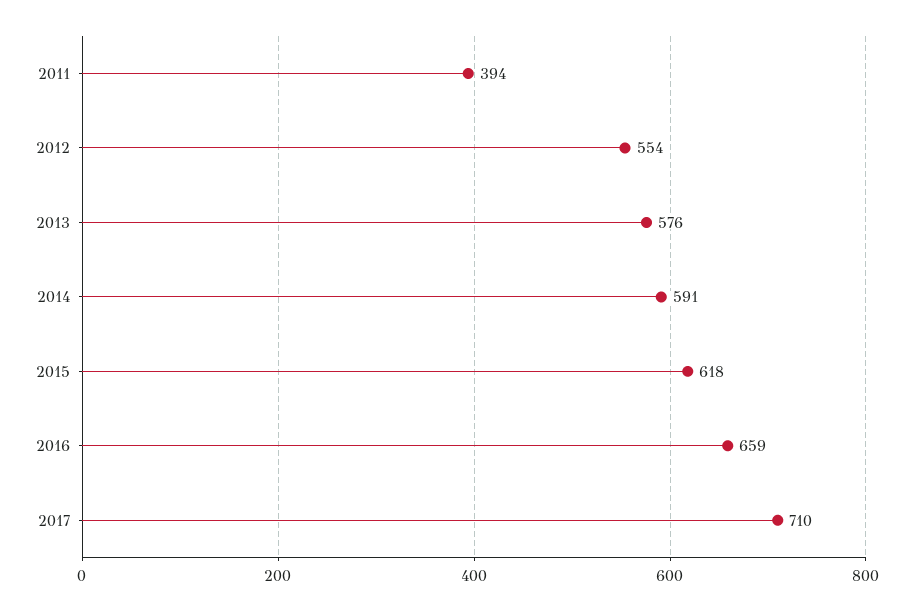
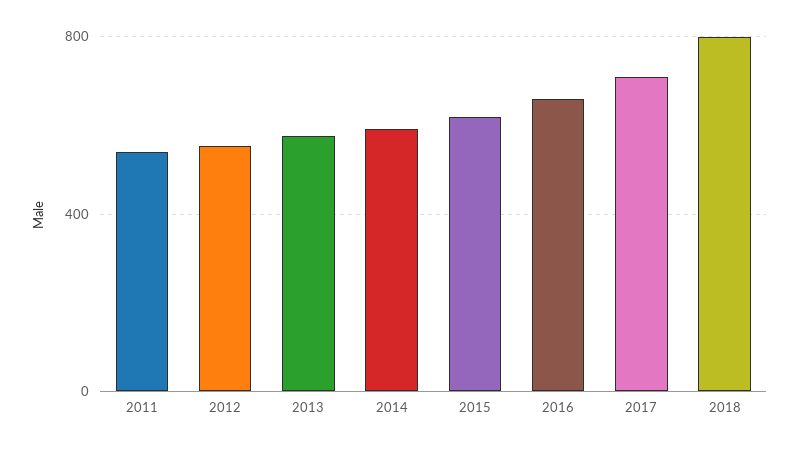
2011: 394 -> 550
2018: none -> 800

